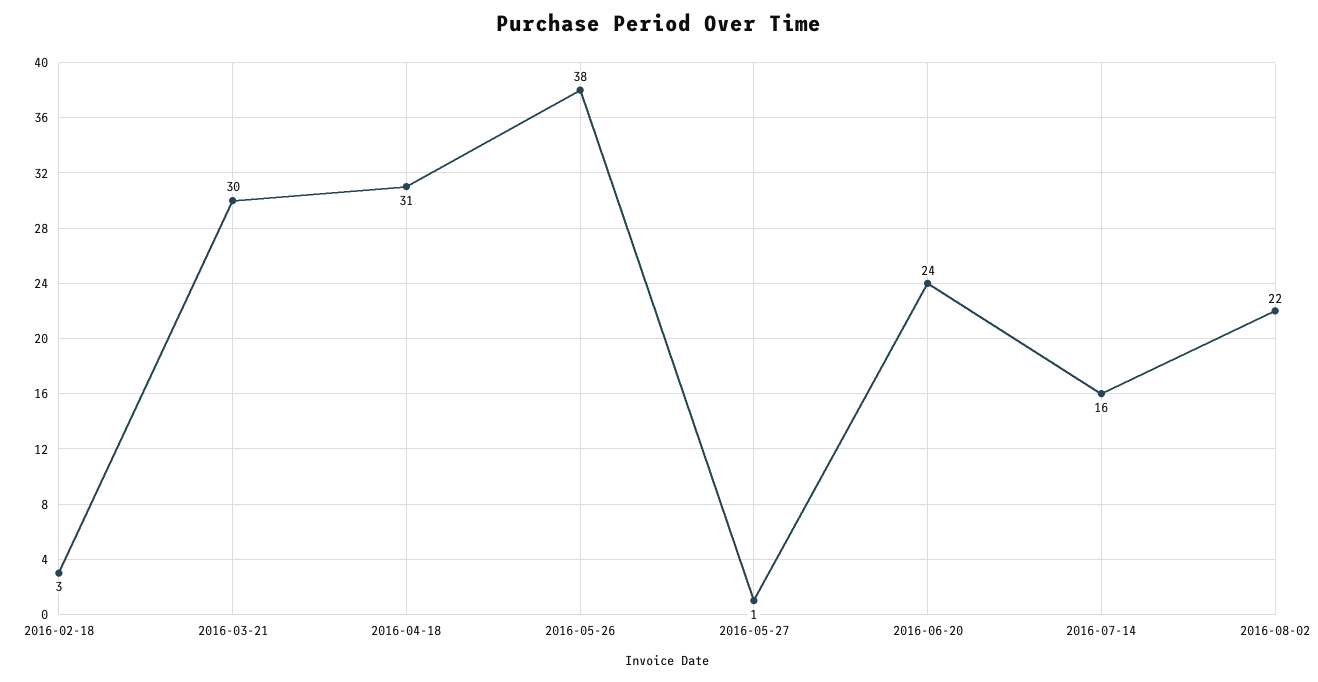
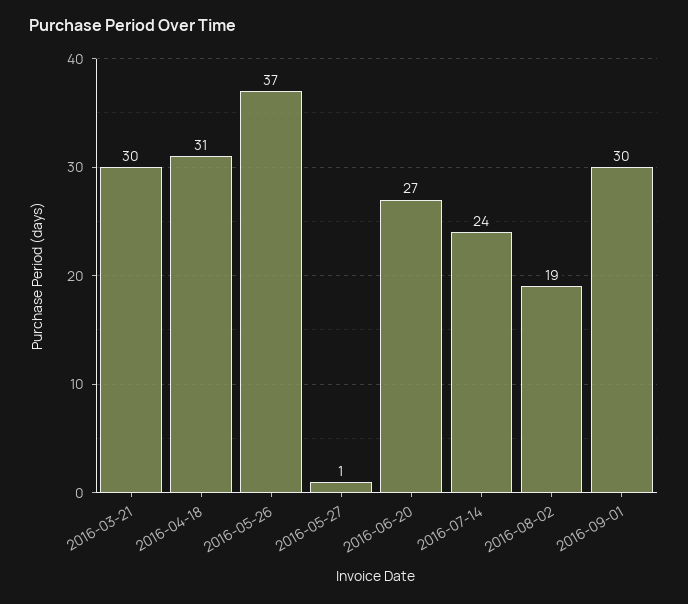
2016-02-18: 3 -> none
2016-05-26: 38 -> 37
2016-06-20: 24 -> 27
2016-07-14: 16 -> 24
2016-08-02: 22 -> 19
2016-09-01: none -> 30

